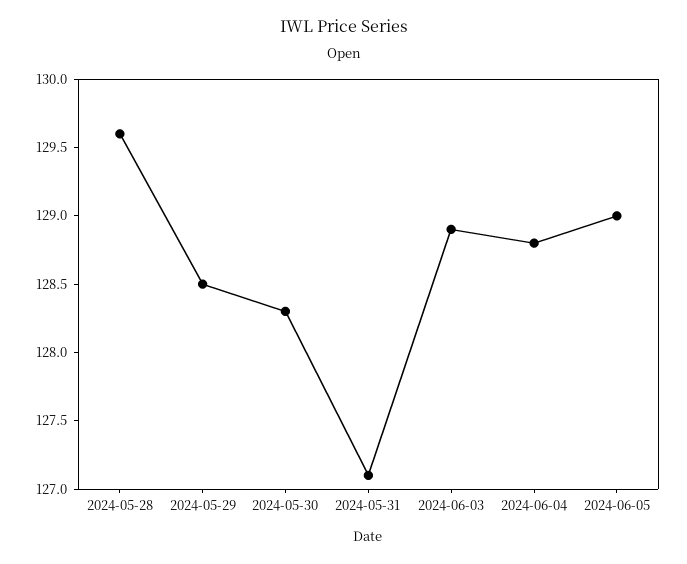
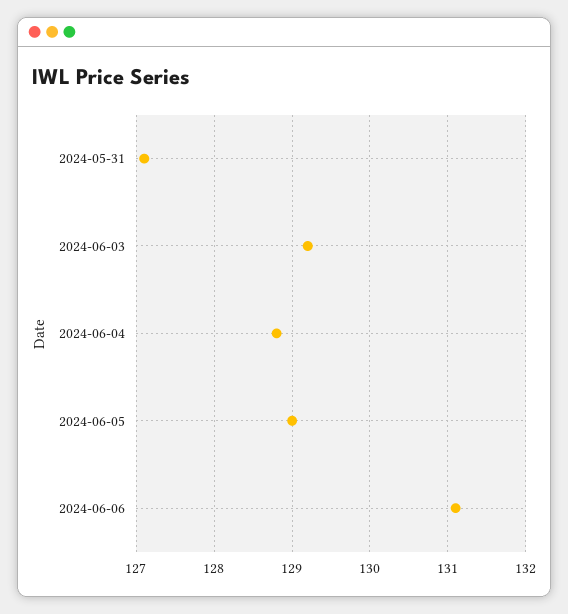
2024-05-28: 129.6 -> none
2024-05-29: 128.5 -> none
2024-05-30: 128.3 -> none
2024-06-03: 128.9 -> 129.2
2024-06-06: none -> 131.1

